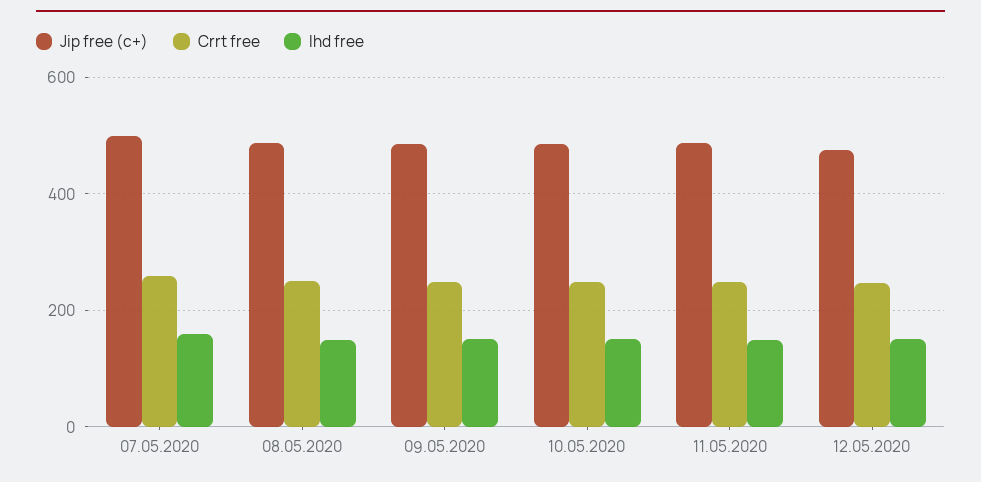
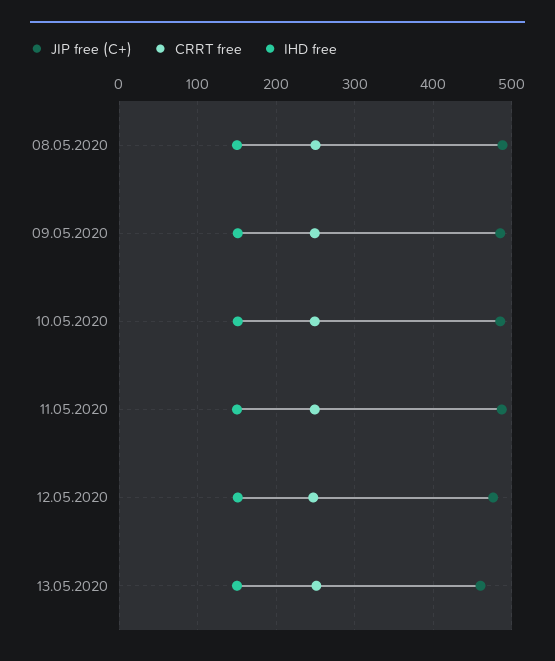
Jip free (c+), 07.05.2020: 500 -> none
Crrt free, 07.05.2020: 260 -> none
Ihd free, 07.05.2020: 160 -> none
Jip free (c+), 13.05.2020: none -> 460
Crrt free, 13.05.2020: none -> 250
Ihd free, 13.05.2020: none -> 150

